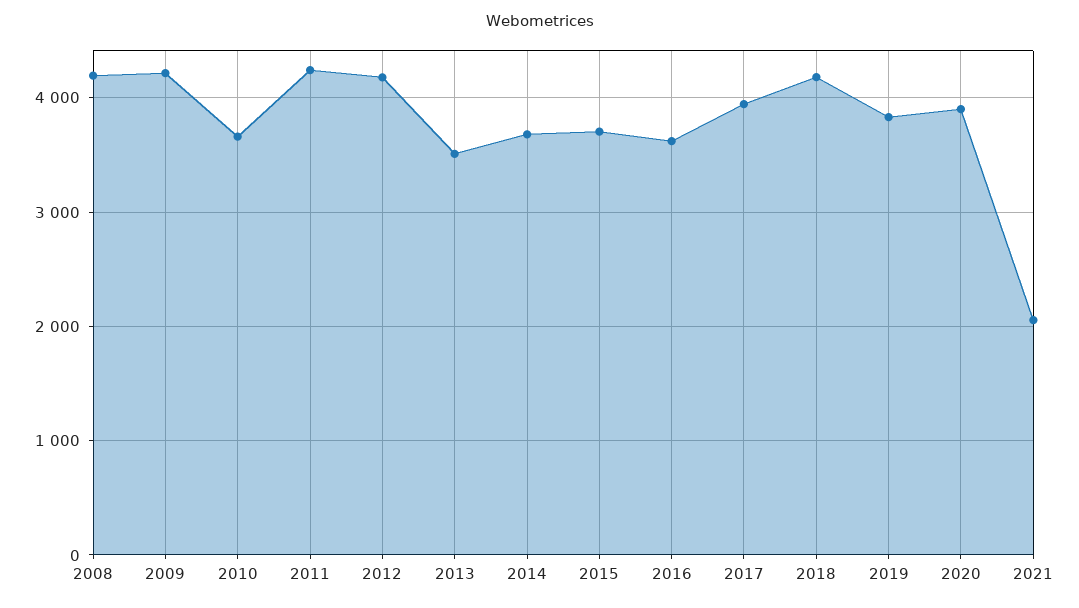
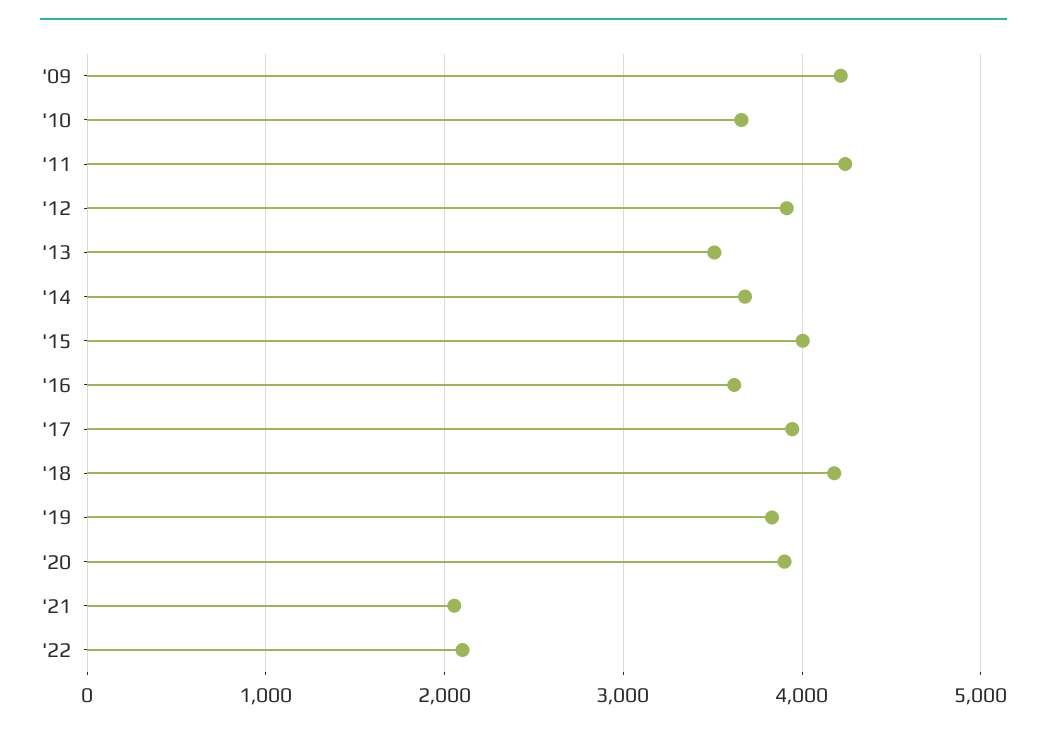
2008: 4200 -> none
2012: 4200 -> 3900
2015: 3700 -> 4000
'22: none -> 2100

